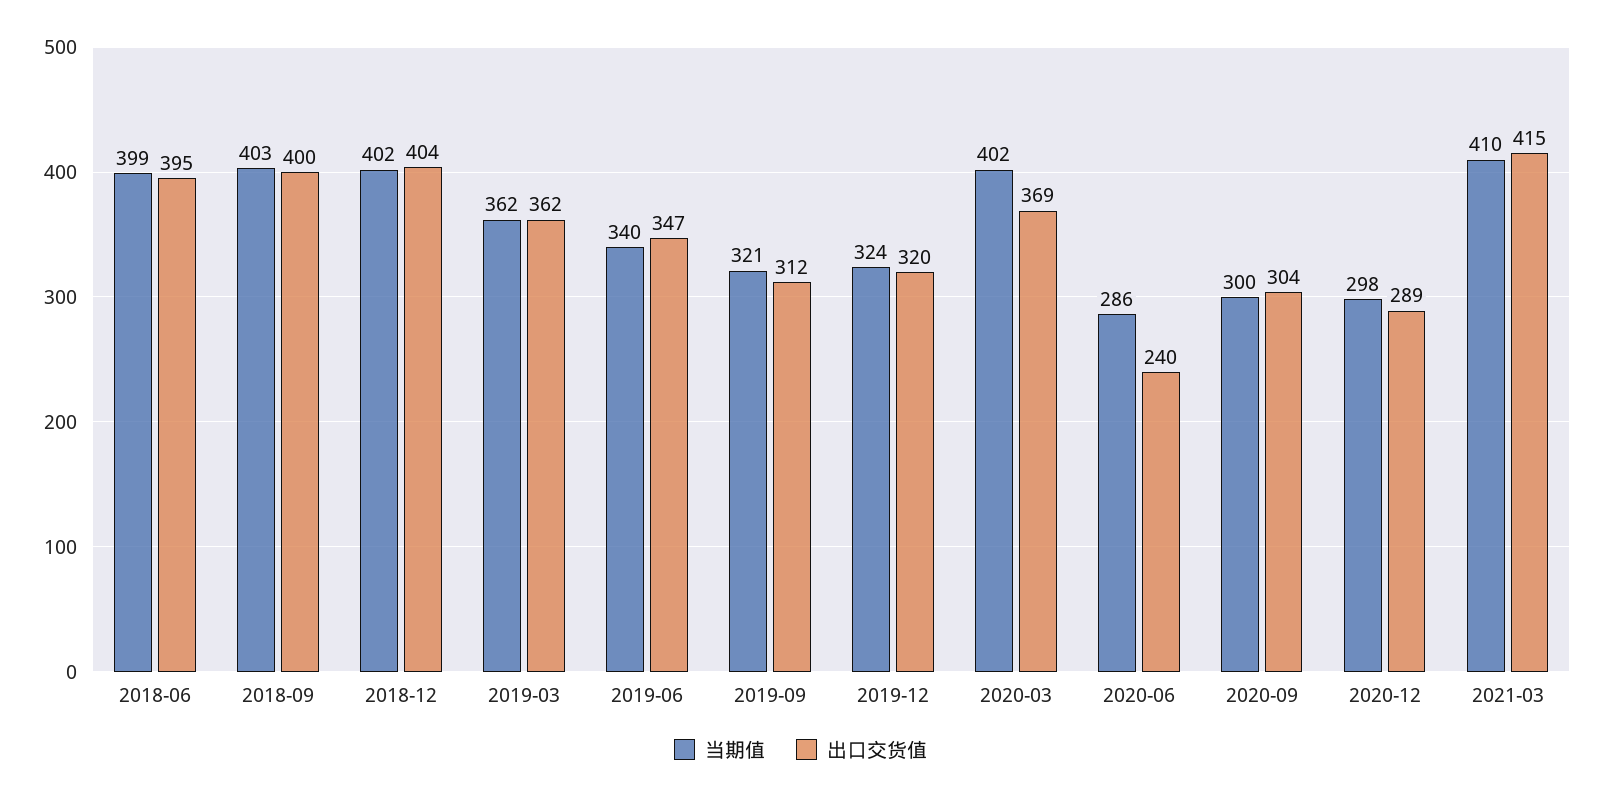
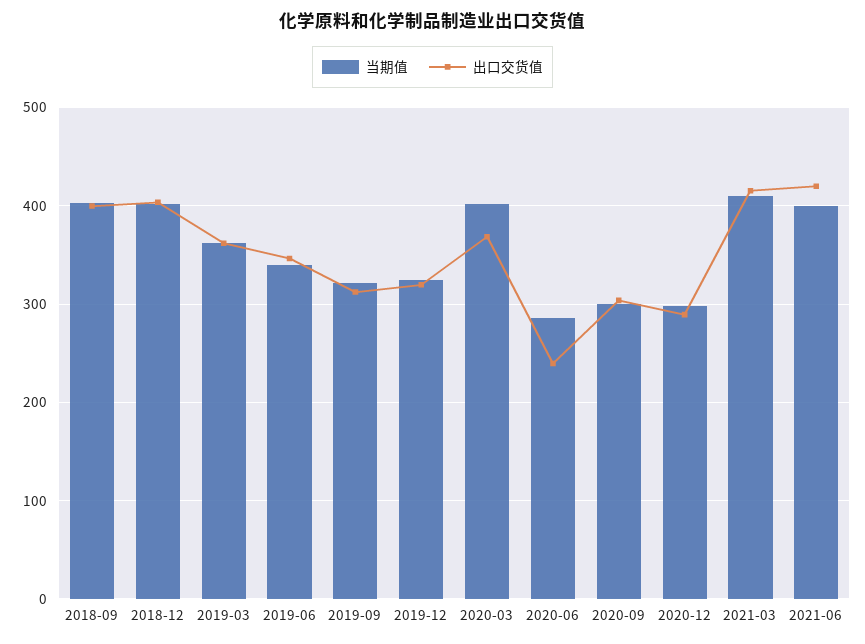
当期值, 2018-06: 399 -> none
出口交货值, 2018-06: 395 -> none
当期值, 2021-06: none -> 400
出口交货值, 2021-06: none -> 420

